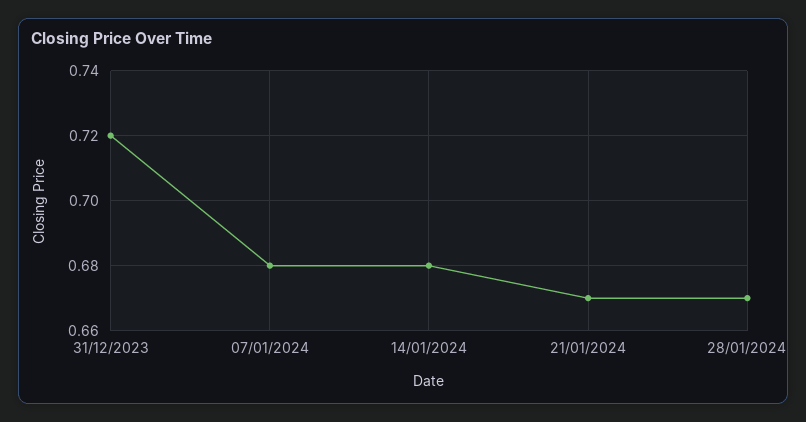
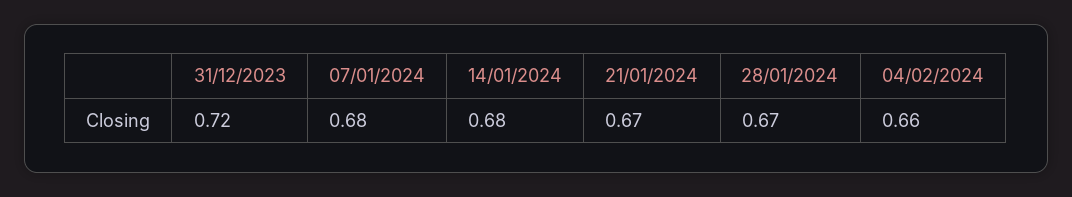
04/02/2024: none -> 0.66

